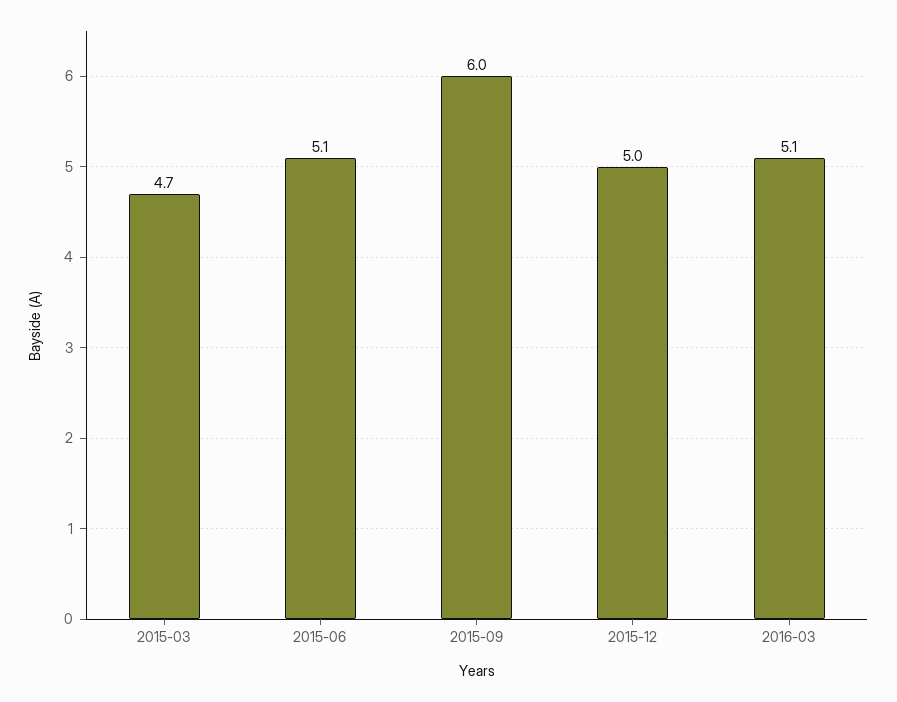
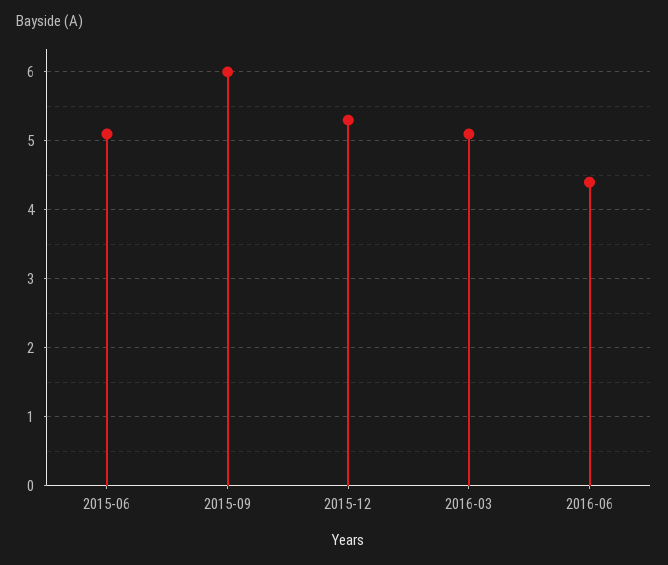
2015-03: 4.7 -> none
2015-12: 5 -> 5.3
2016-06: none -> 4.4

